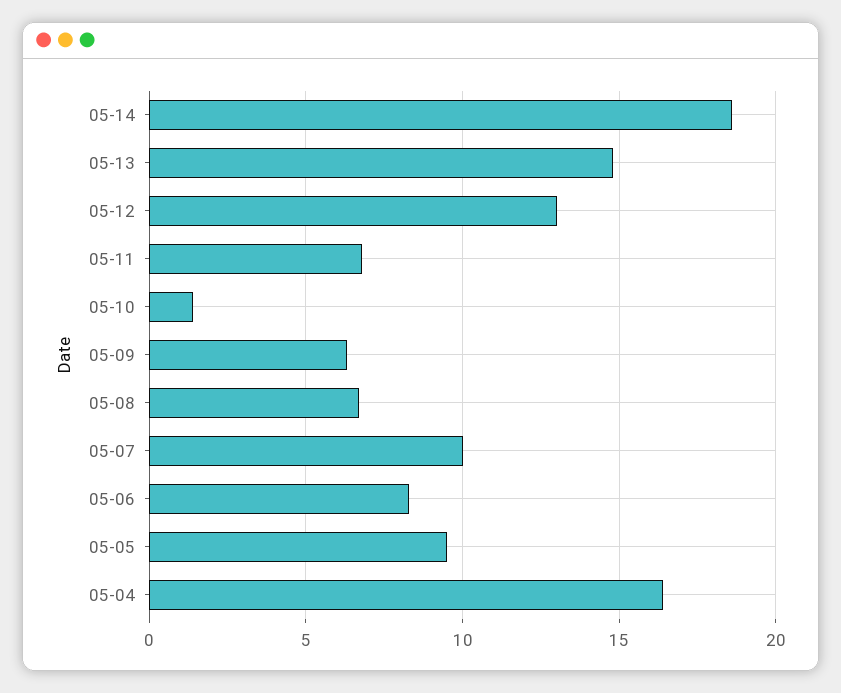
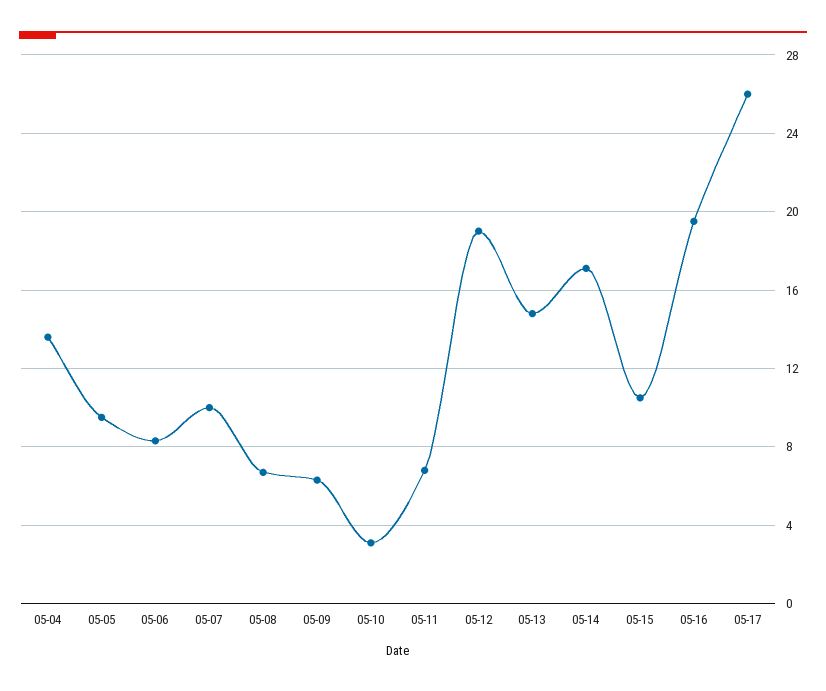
05-14: 18.5 -> 17
05-12: 13 -> 19
05-10: 1.5 -> 3
05-04: 16.5 -> 13.5
05-15: none -> 10.5
05-16: none -> 19.5
05-17: none -> 26

